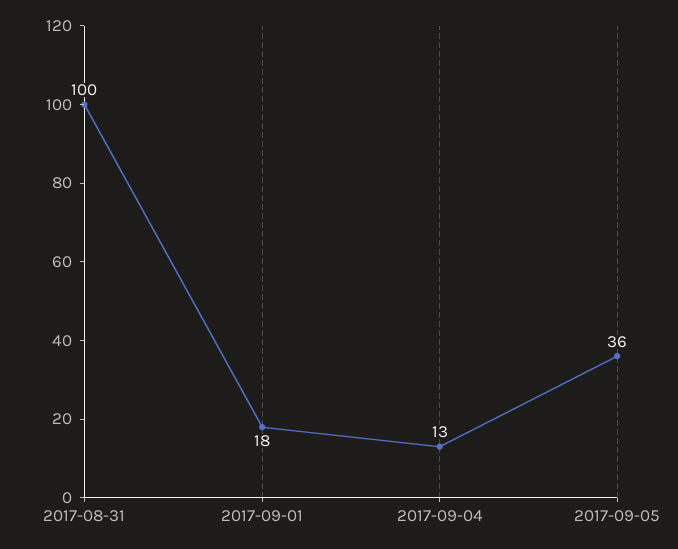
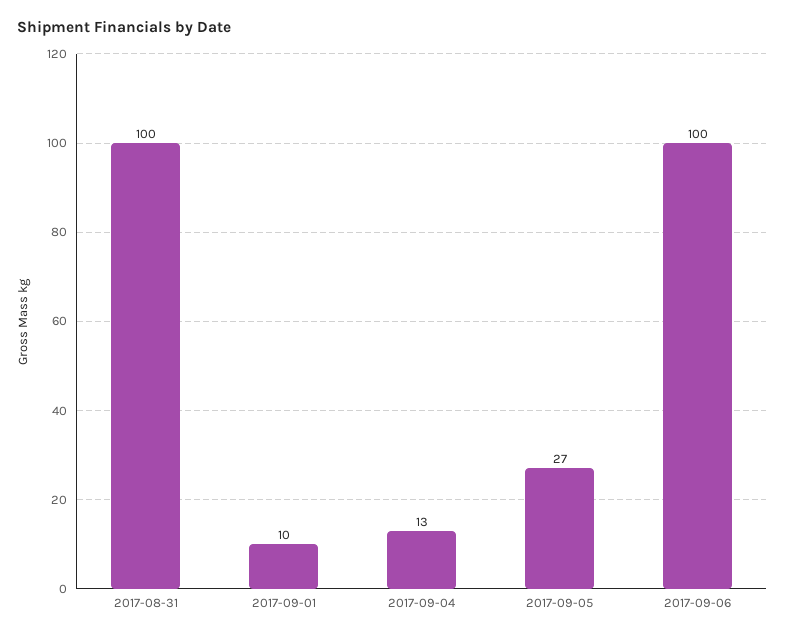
2017-09-01: 18 -> 10
2017-09-05: 36 -> 27
2017-09-06: none -> 100

